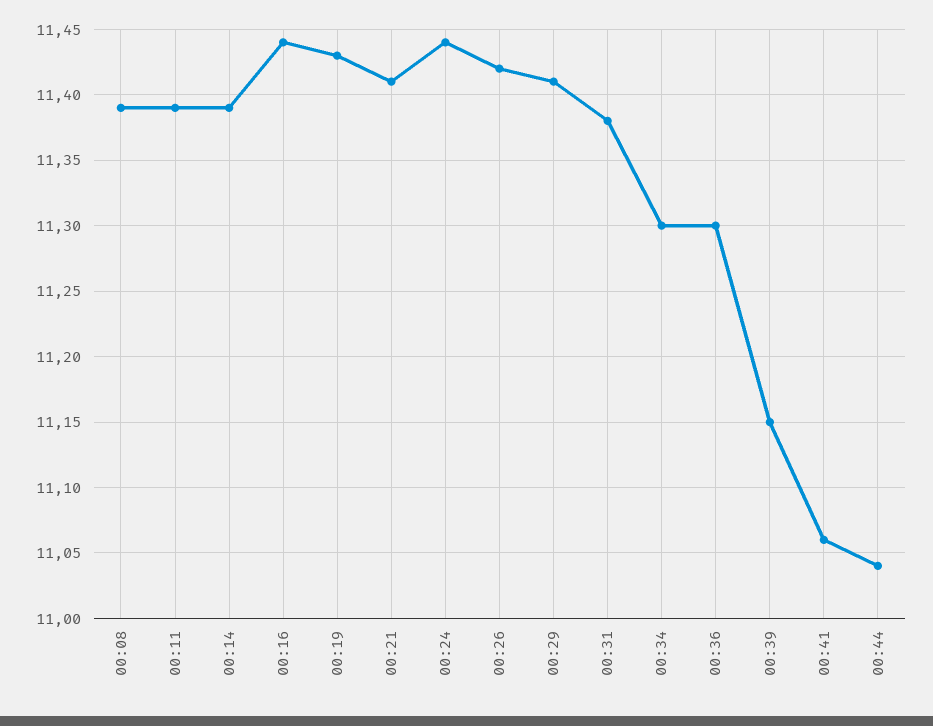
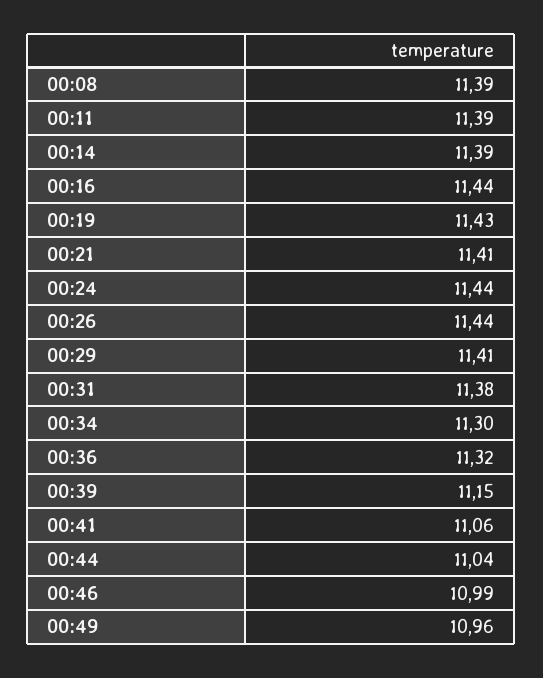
00:26: 11.42 -> 11.44
00:36: 11.3 -> 11.32
00:46: none -> 10.99
00:49: none -> 10.96

